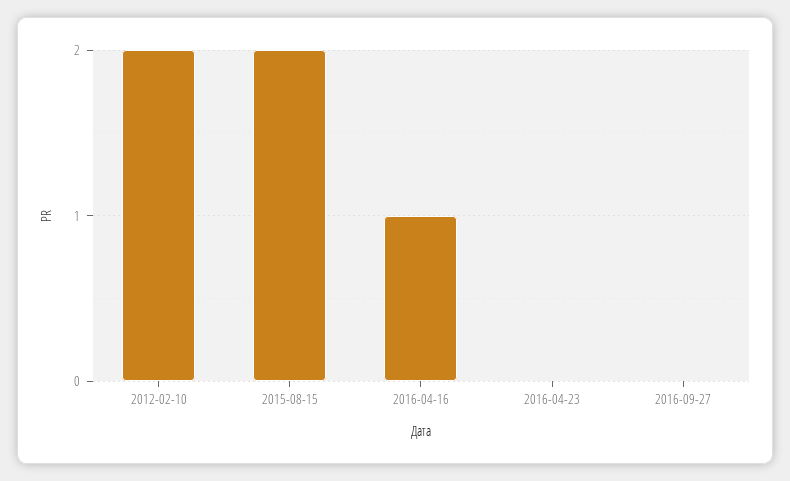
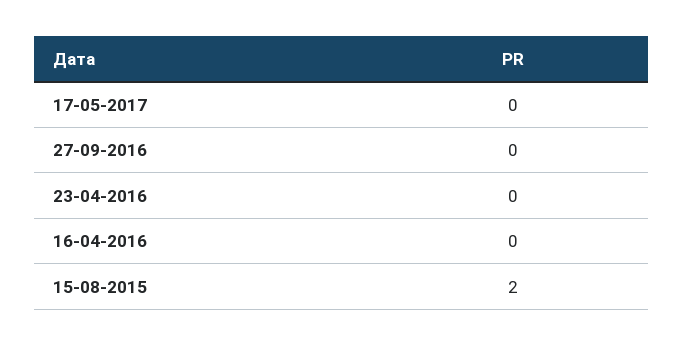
2012-02-10: 2 -> none
2016-04-16: 1 -> 0
17-05-2017: none -> 0

